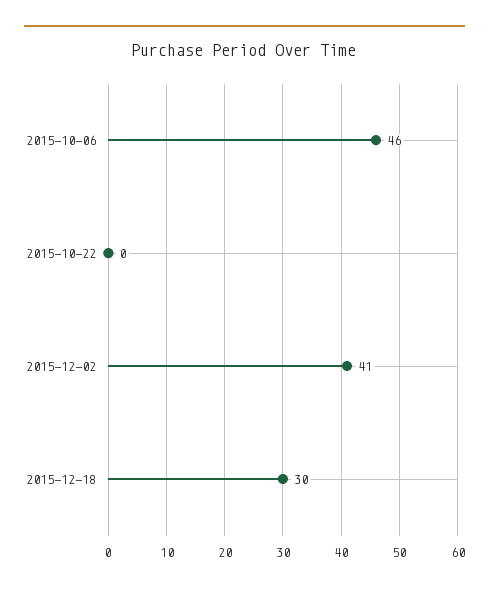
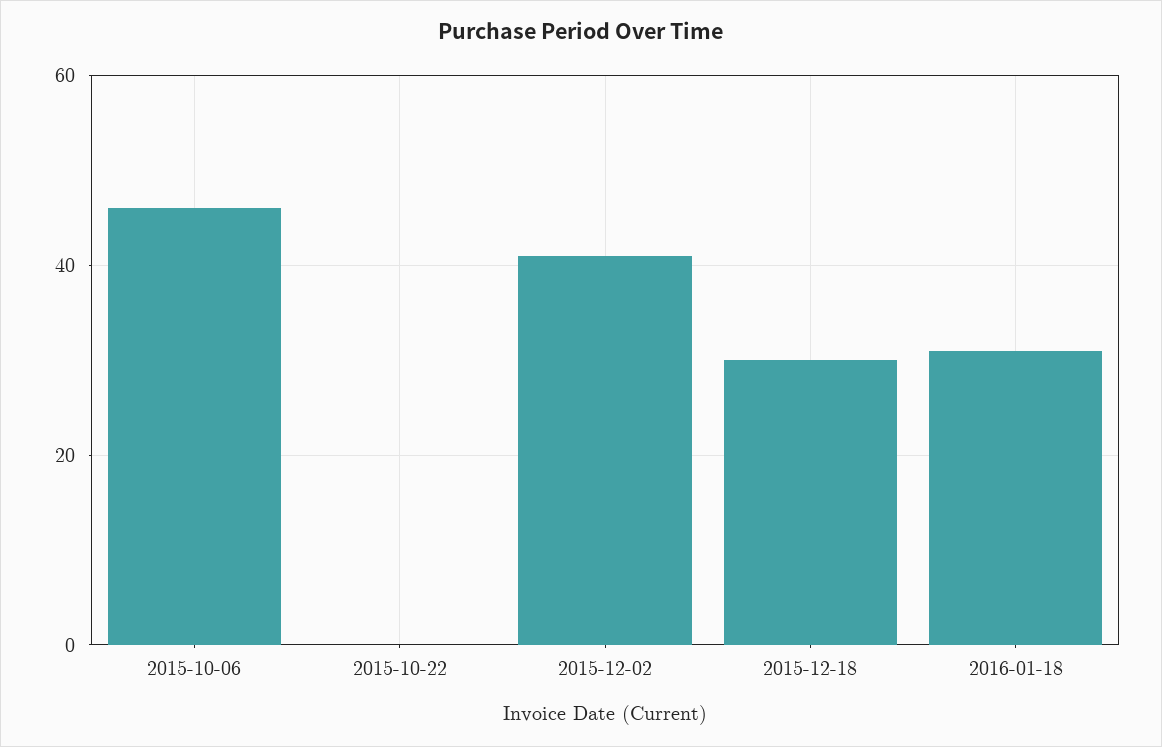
2016-01-18: none -> 30

